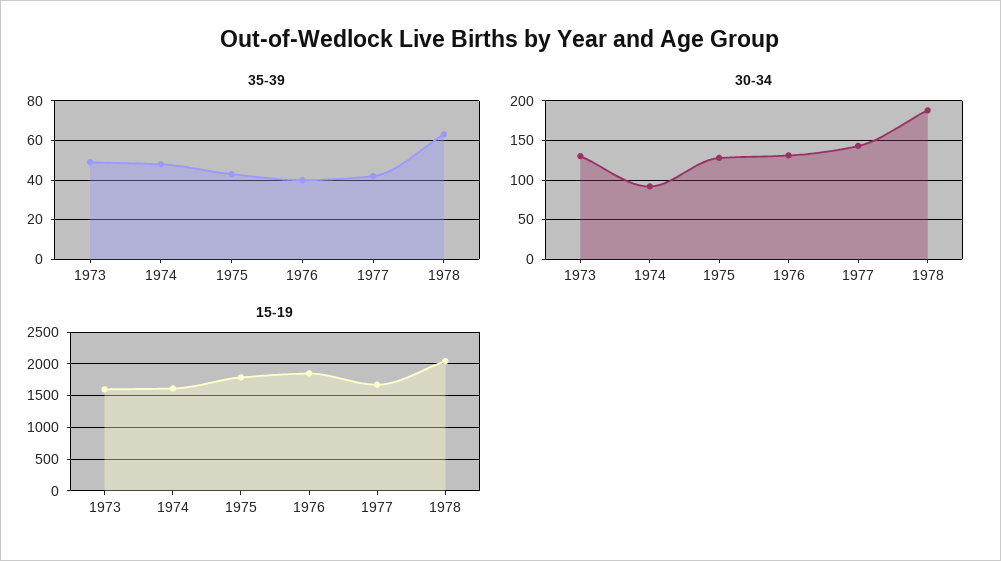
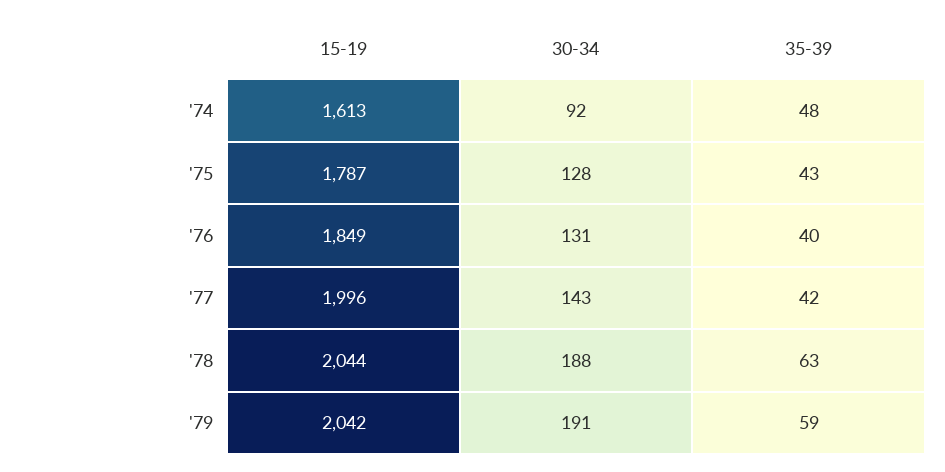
35-39, 1973: 50 -> none
30-34, 1973: 130 -> none
15-19, 1973: 1600 -> none
15-19, 1977: 1700 -> 1996
15-19, '79: none -> 2042
30-34, '79: none -> 191
35-39, '79: none -> 59

